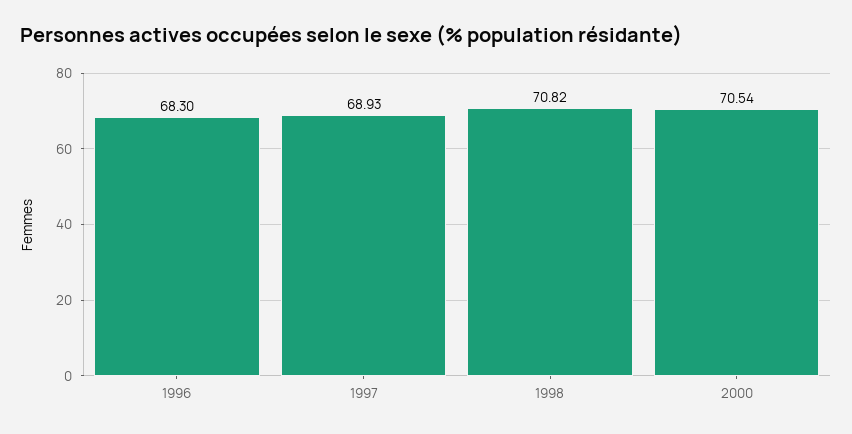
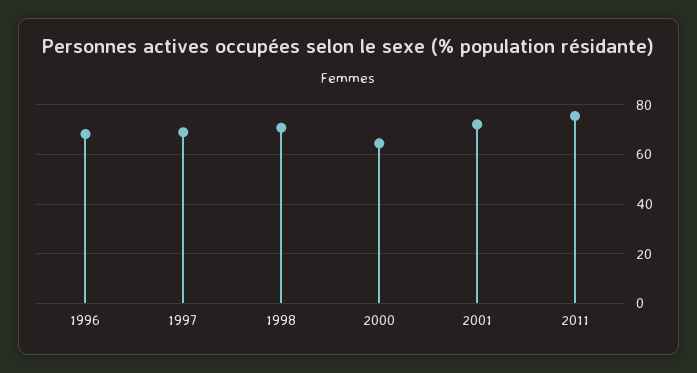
2000: 70.54 -> 65
2001: none -> 72.5
2011: none -> 75

